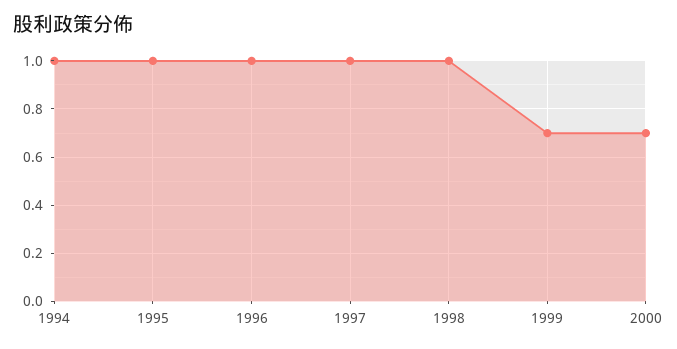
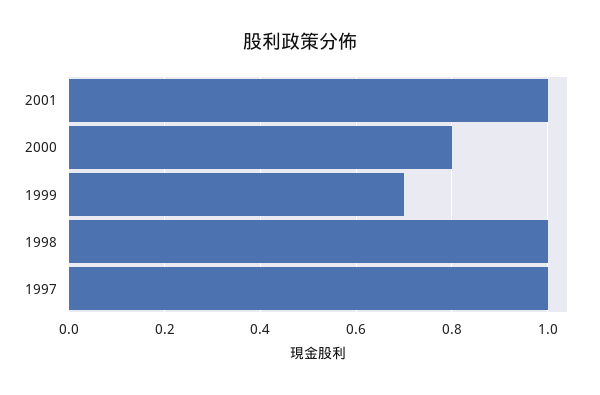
1994: 1 -> none
1995: 1 -> none
1996: 1 -> none
2000: 0.7 -> 0.8
2001: none -> 1

